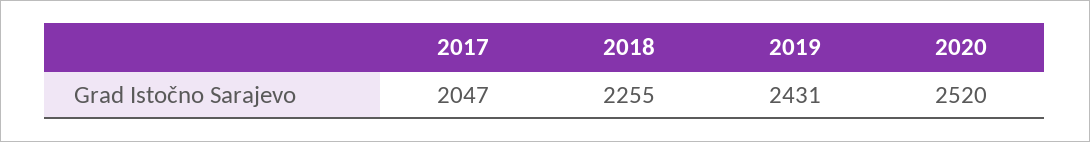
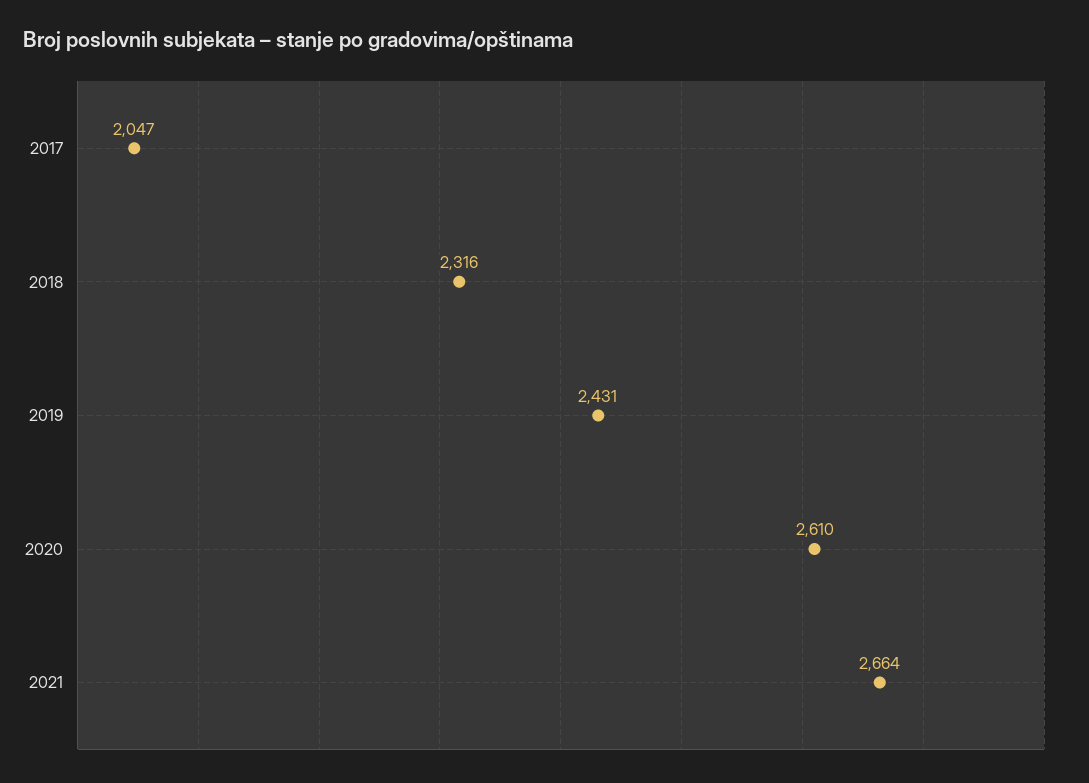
2018: 2255 -> 2316
2020: 2520 -> 2610
2021: none -> 2664

